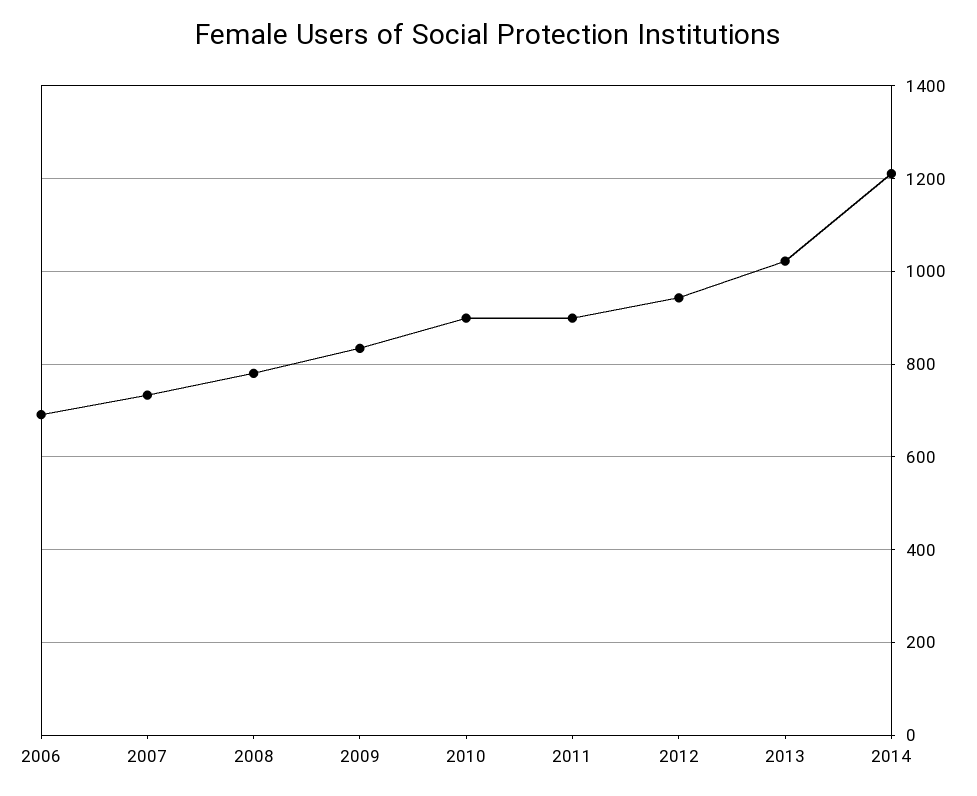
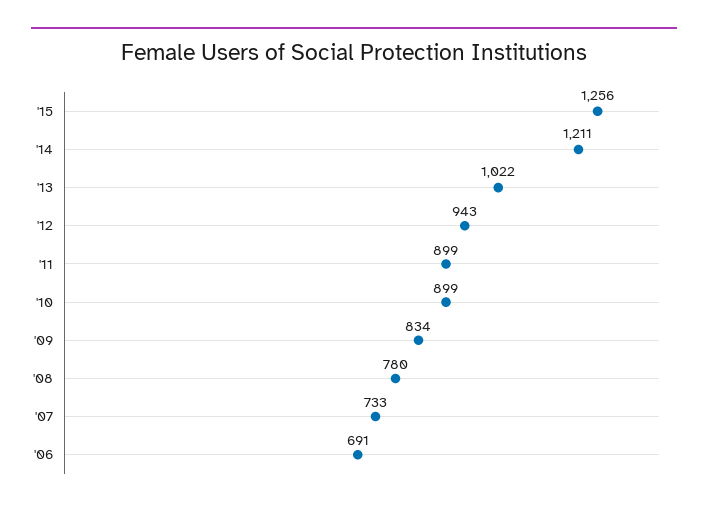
'15: none -> 1256

